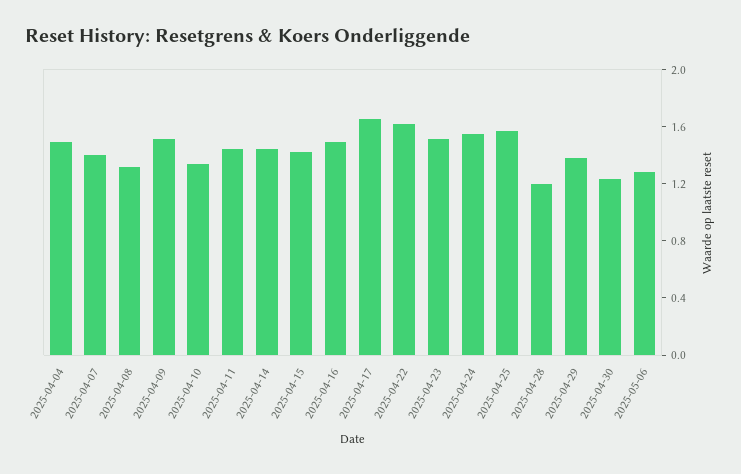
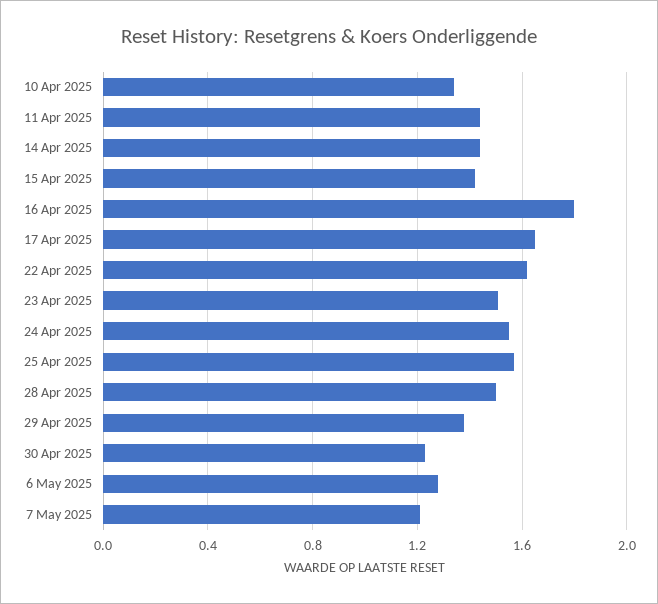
2025-04-04: 1.5 -> none
2025-04-07: 1.4 -> none
2025-04-08: 1.3 -> none
2025-04-09: 1.5 -> none
2025-04-16: 1.5 -> 1.8
2025-04-28: 1.2 -> 1.5
7 May 2025: none -> 1.2

